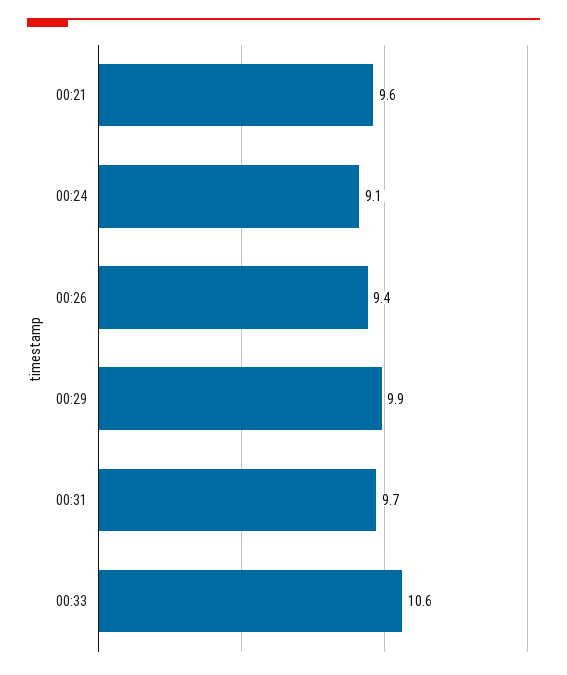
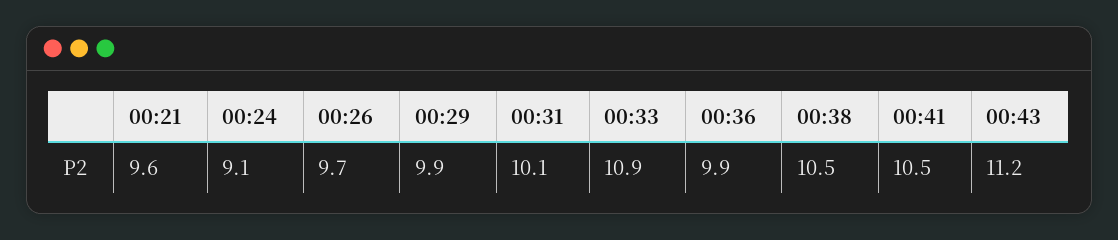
00:26: 9.4 -> 9.7
00:31: 9.7 -> 10.1
00:33: 10.6 -> 10.9
00:36: none -> 9.9
00:38: none -> 10.5
00:41: none -> 10.5
00:43: none -> 11.2

